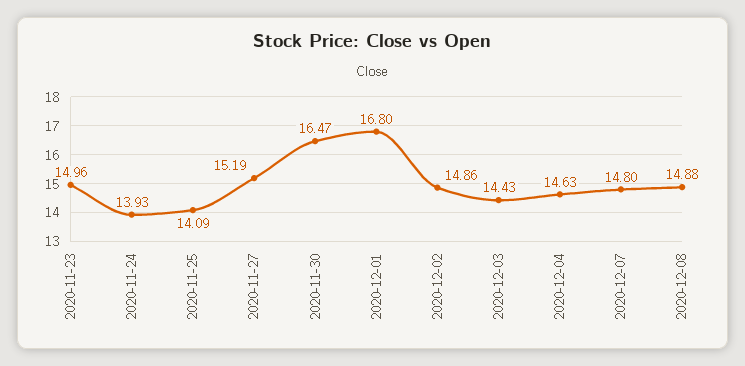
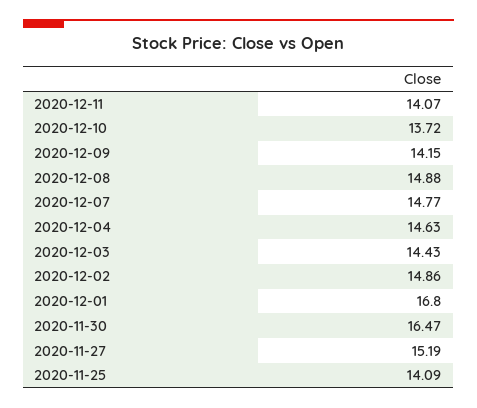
2020-11-23: 14.96 -> none
2020-11-24: 13.93 -> none
2020-12-07: 14.8 -> 14.77
2020-12-11: none -> 14.07
2020-12-10: none -> 13.72
2020-12-09: none -> 14.15

